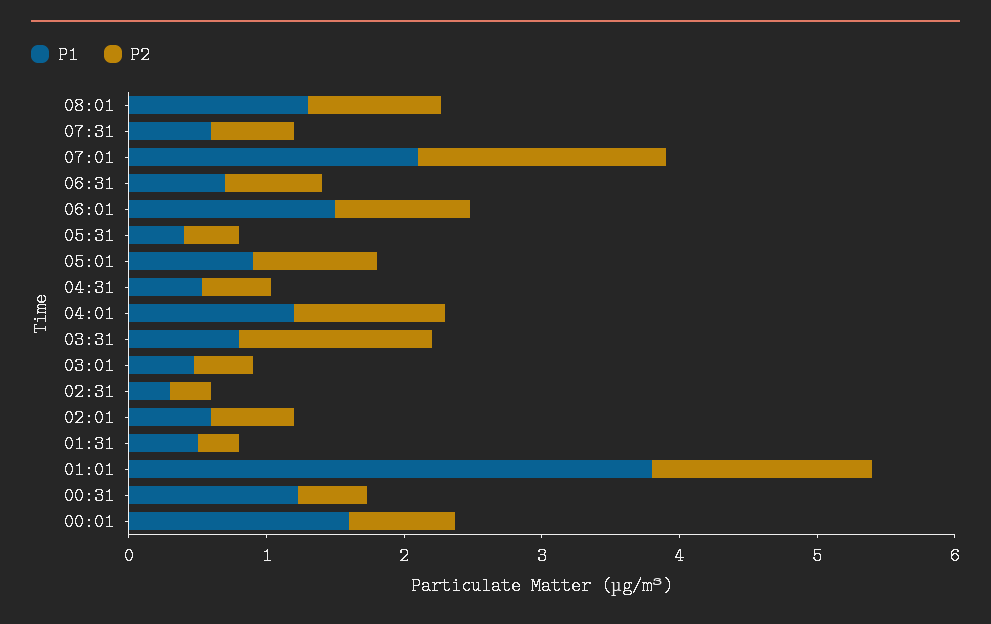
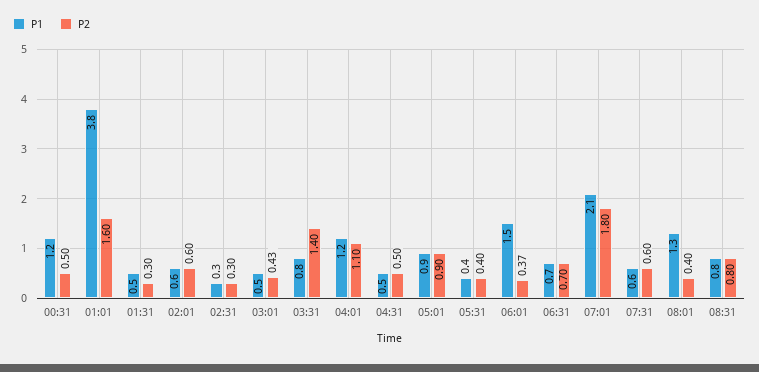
P2, 08:01: 1 -> 0.4
P2, 06:01: 1 -> 0.37
P1, 00:01: 1.6 -> none
P2, 00:01: 0.8 -> none
P1, 08:31: none -> 0.8
P2, 08:31: none -> 0.8

